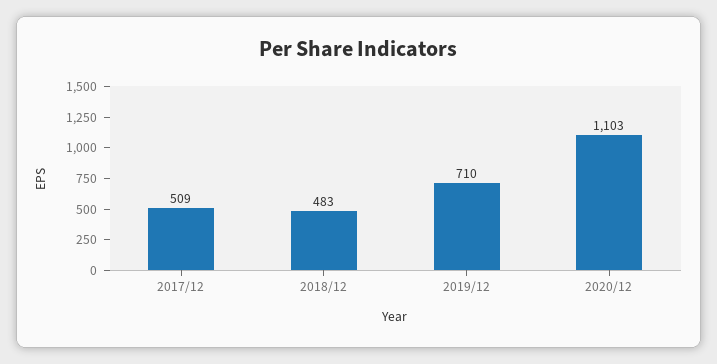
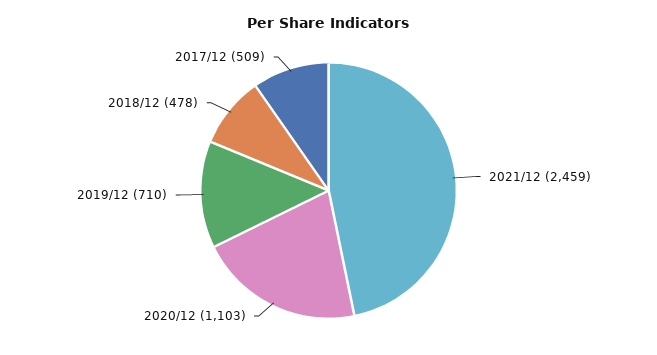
2018/12: 483 -> 478
2021/12: none -> 2459

